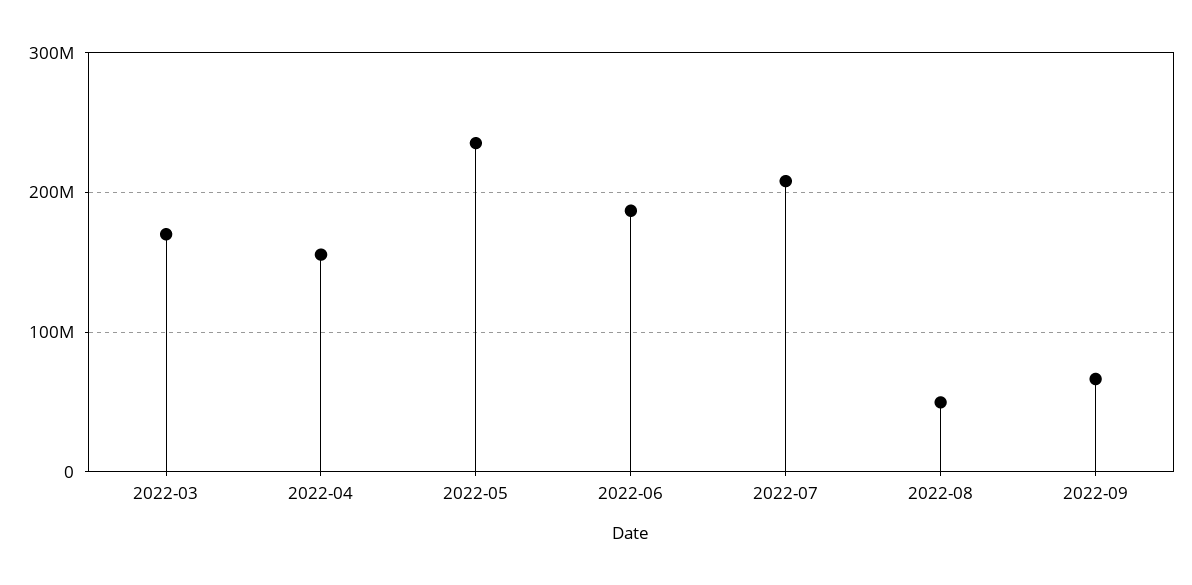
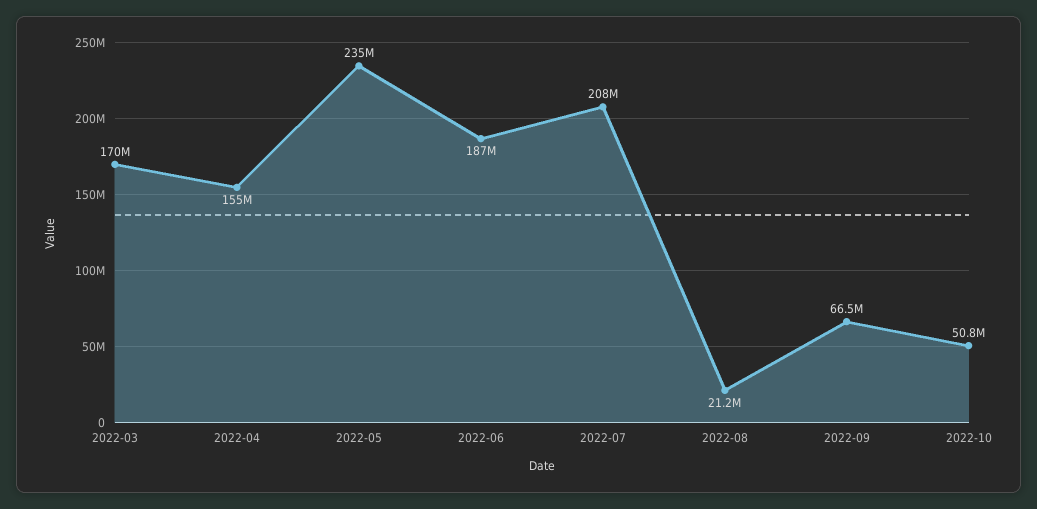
2022-08: 50000000 -> 21200000
2022-10: none -> 50800000

